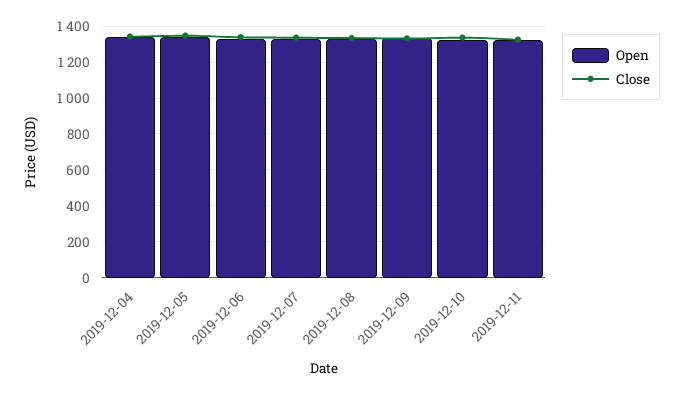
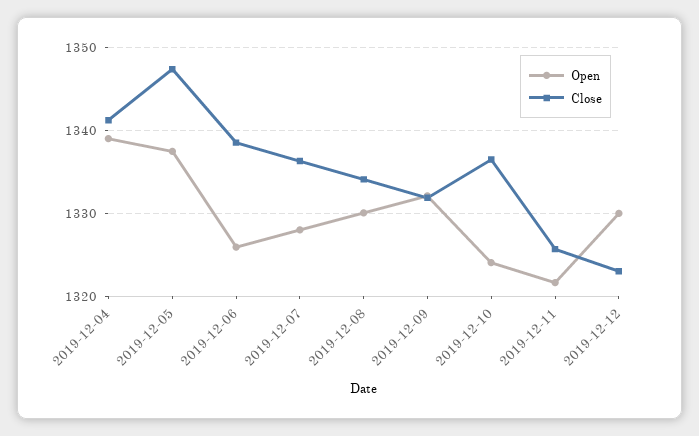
Open, 2019-12-12: none -> 1330
Close, 2019-12-12: none -> 1323

